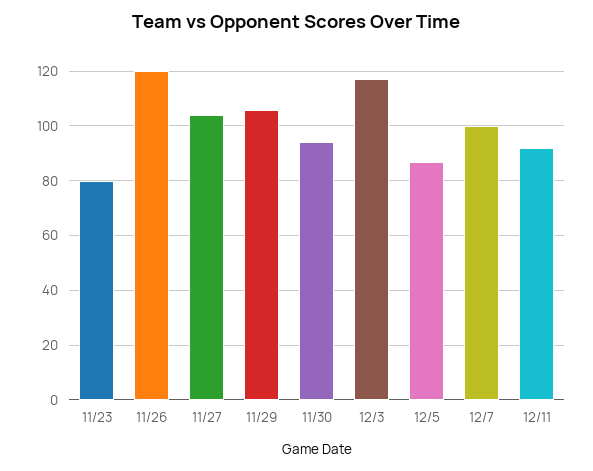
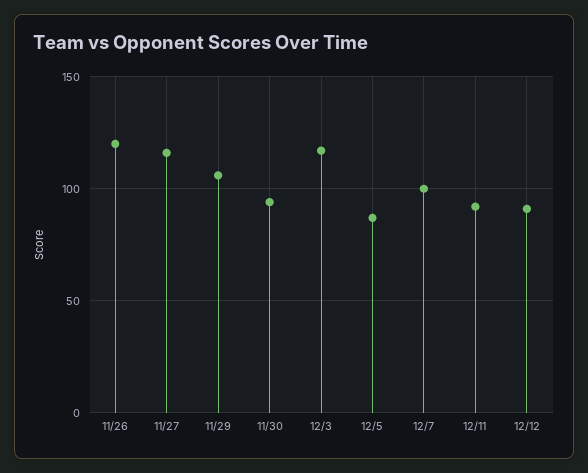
11/23: 80 -> none
11/27: 105 -> 115
12/12: none -> 90

